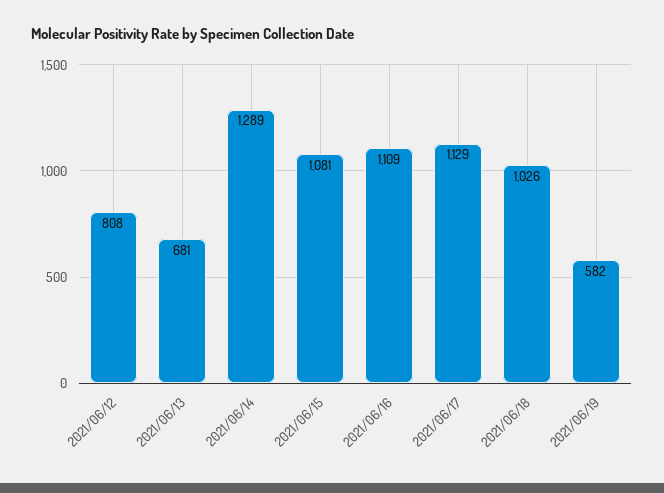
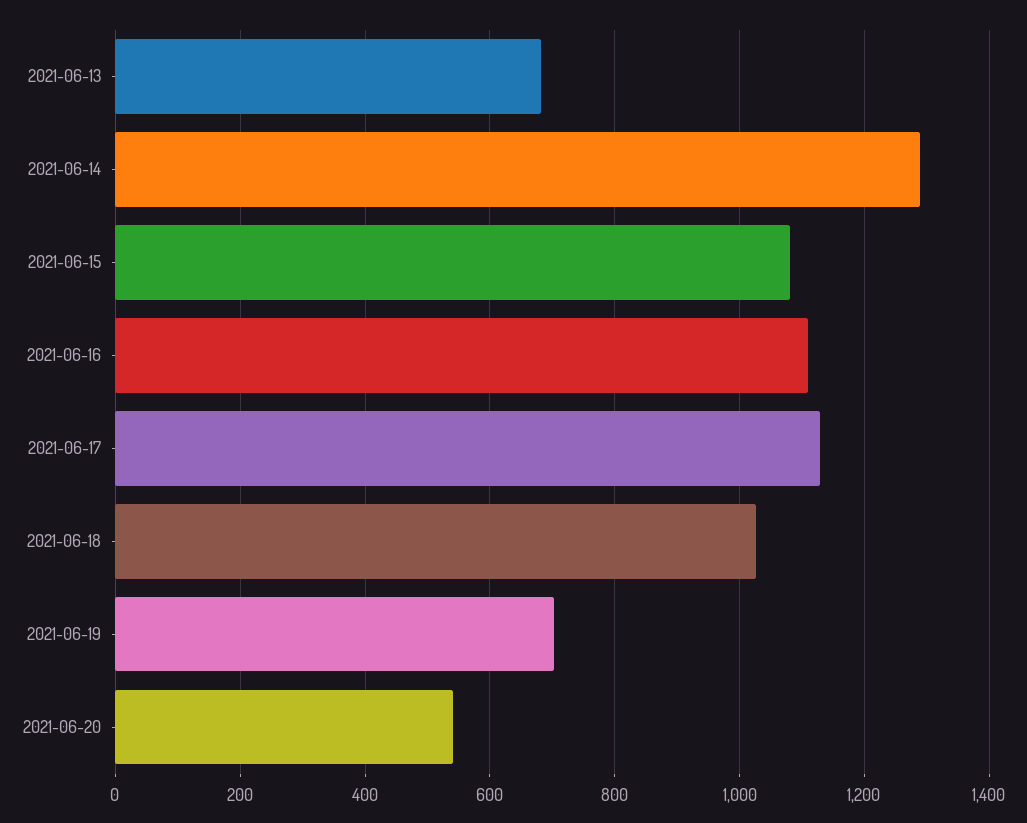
2021/06/12: 808 -> none
2021/06/19: 582 -> 700
2021-06-20: none -> 540

